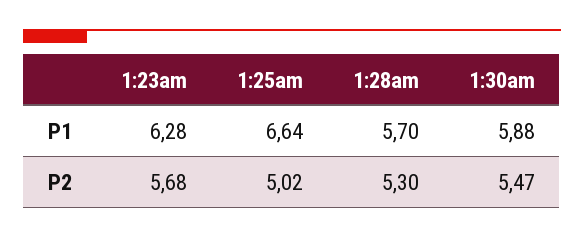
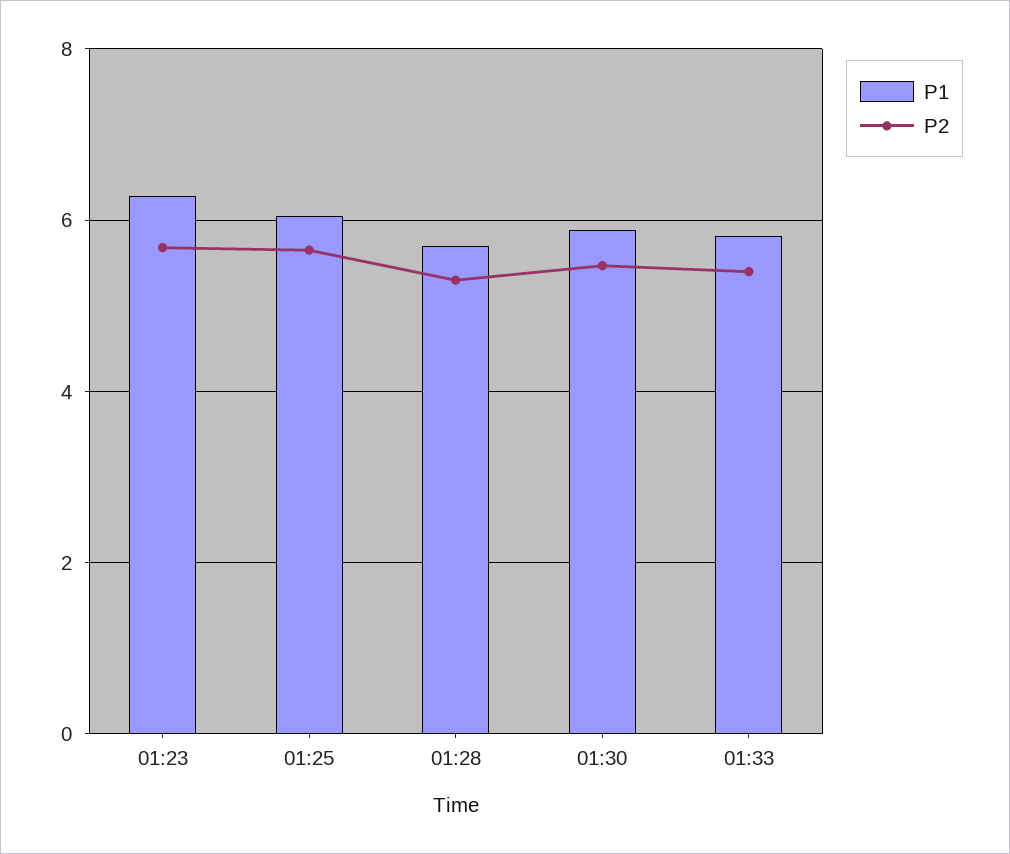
P1, 1:25am: 6.64 -> 6
P2, 1:25am: 5.02 -> 5.6
P1, 01:33: none -> 5.8
P2, 01:33: none -> 5.4

